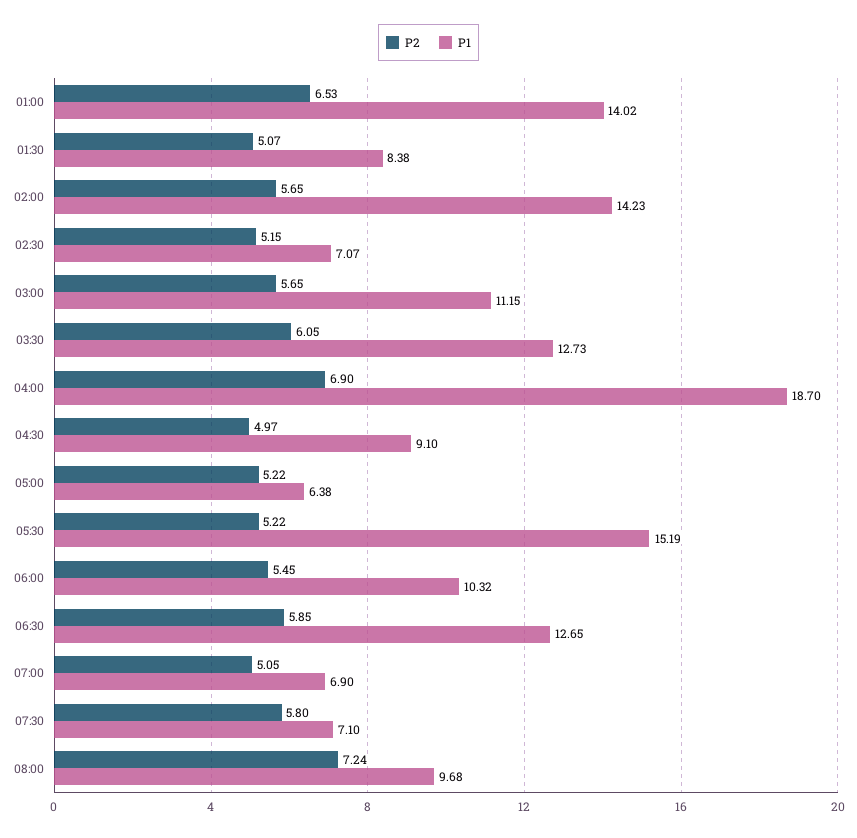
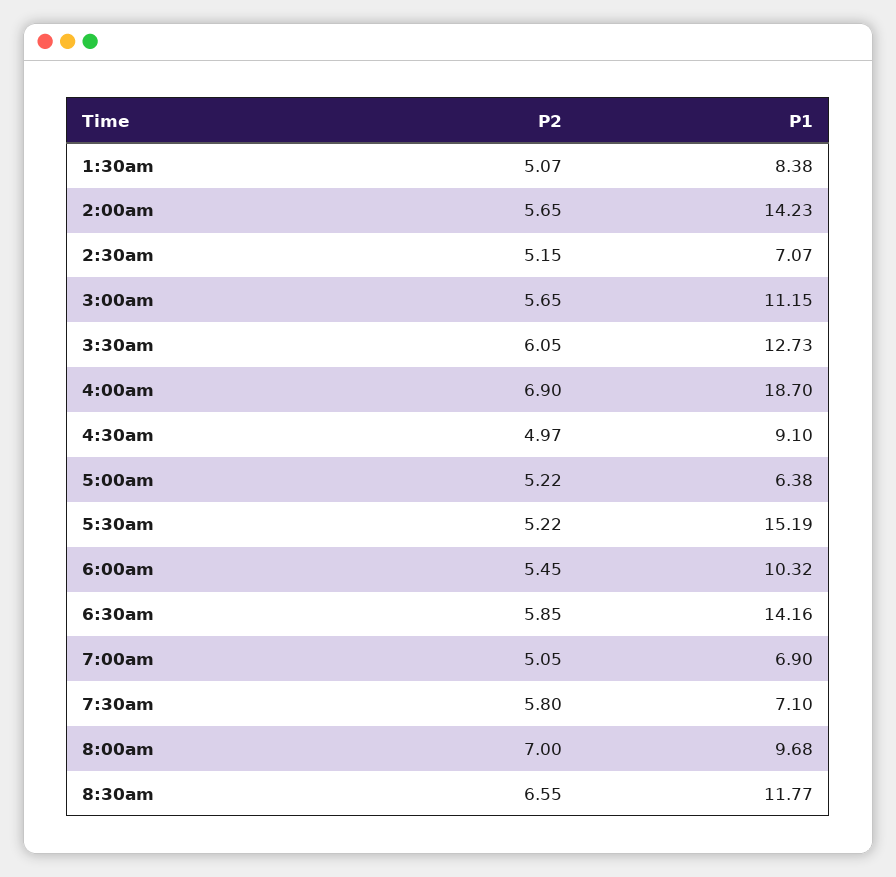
P2, 01:00: 6.53 -> none
P1, 01:00: 14.02 -> none
P1, 06:30: 12.65 -> 14.16
P2, 08:00: 7.24 -> 7
P2, 8:30am: none -> 6.55
P1, 8:30am: none -> 11.77

